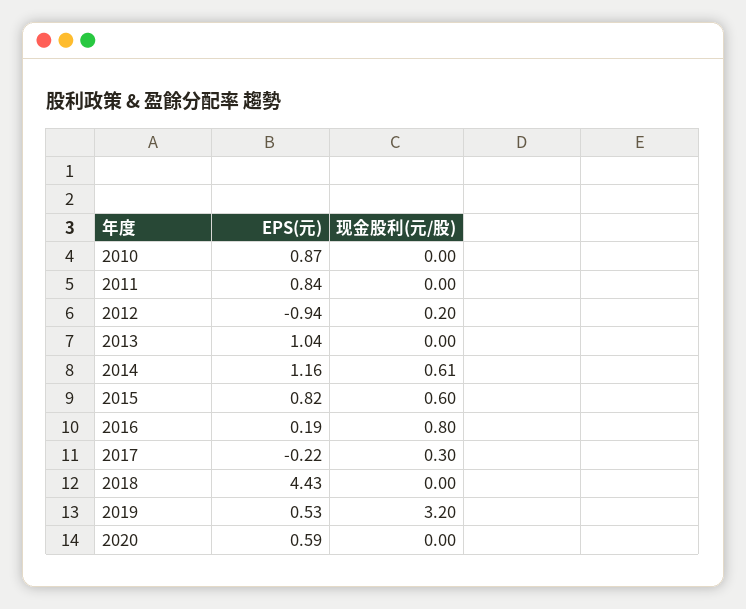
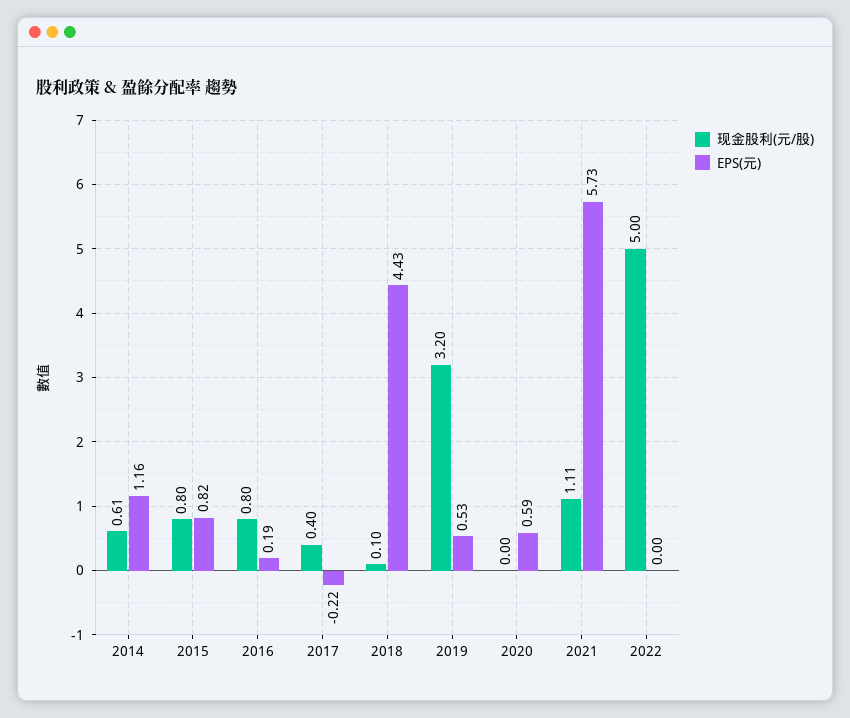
EPS(元), 2010: 0.87 -> none
现金股利(元/股), 2010: 0 -> none
EPS(元), 2011: 0.84 -> none
现金股利(元/股), 2011: 0 -> none
EPS(元), 2012: -0.94 -> none
现金股利(元/股), 2012: 0.2 -> none
EPS(元), 2013: 1.04 -> none
现金股利(元/股), 2013: 0 -> none
现金股利(元/股), 2015: 0.6 -> 0.8
现金股利(元/股), 2017: 0.3 -> 0.4
现金股利(元/股), 2018: 0 -> 0.1
现金股利(元/股), 2021: none -> 1.11
EPS(元), 2021: none -> 5.73
现金股利(元/股), 2022: none -> 5
EPS(元), 2022: none -> 0

